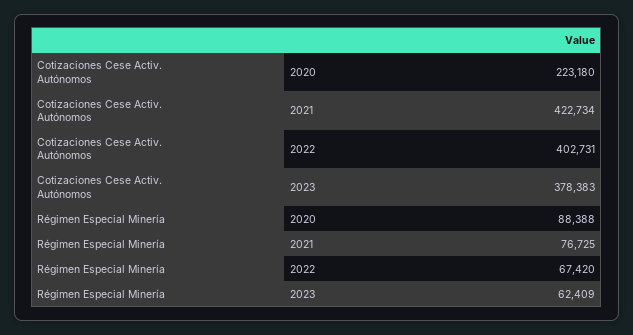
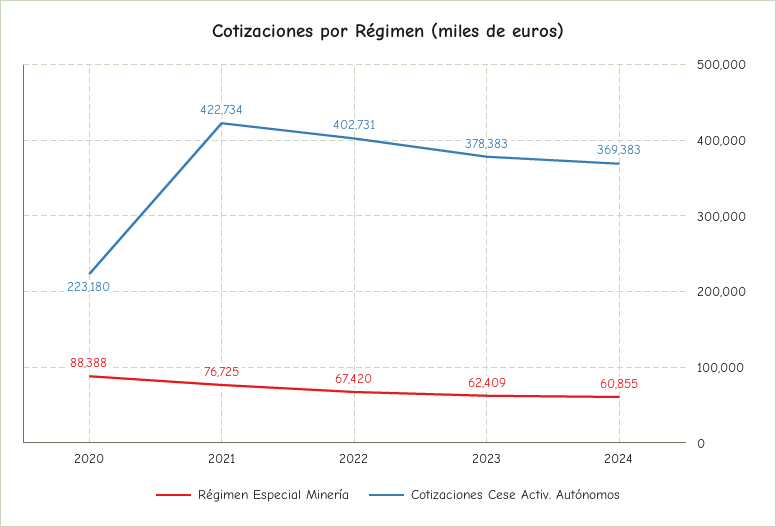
Régimen Especial Minería, 2024: none -> 60855
Cotizaciones Cese Activ. Autónomos, 2024: none -> 369383

